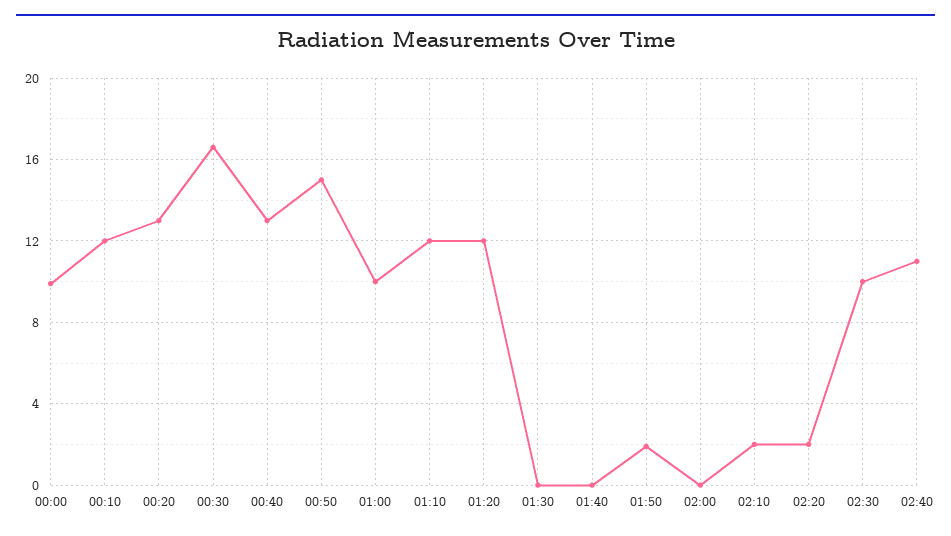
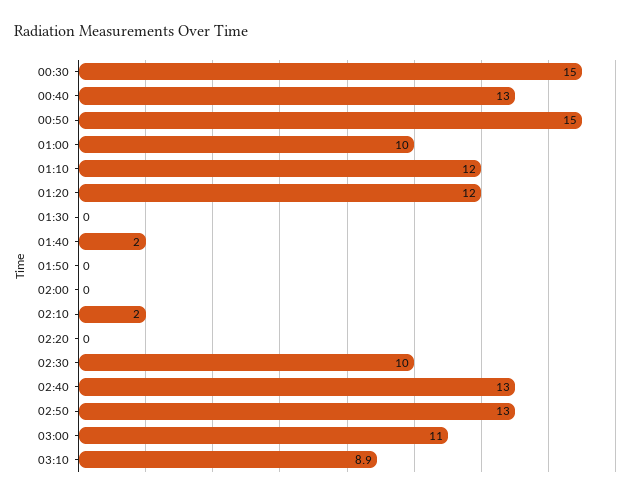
00:00: 10 -> none
00:10: 12 -> none
00:20: 13 -> none
00:30: 16.5 -> 15
01:40: 0 -> 2
01:50: 2 -> 0
02:20: 2 -> 0
02:40: 11 -> 13
02:50: none -> 13
03:00: none -> 11
03:10: none -> 8.9

